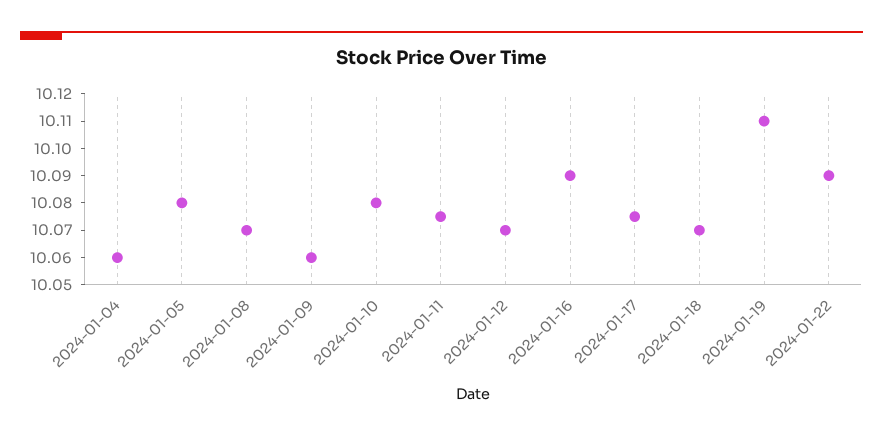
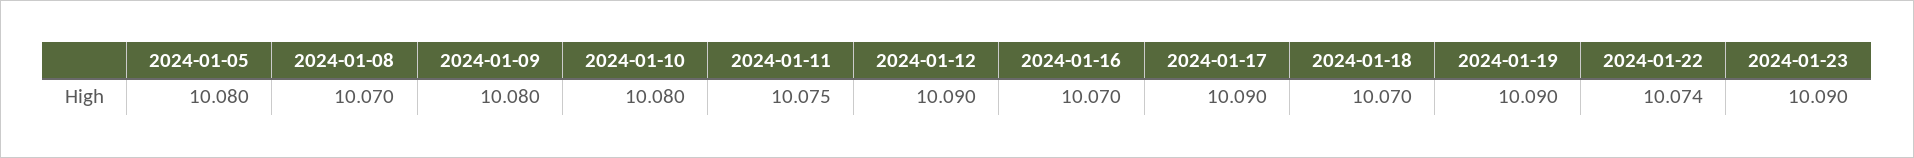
2024-01-04: 10.06 -> none
2024-01-09: 10.06 -> 10.08
2024-01-12: 10.07 -> 10.09
2024-01-16: 10.09 -> 10.07
2024-01-17: 10.075 -> 10.09
2024-01-19: 10.11 -> 10.09
2024-01-22: 10.09 -> 10.074
2024-01-23: none -> 10.09

